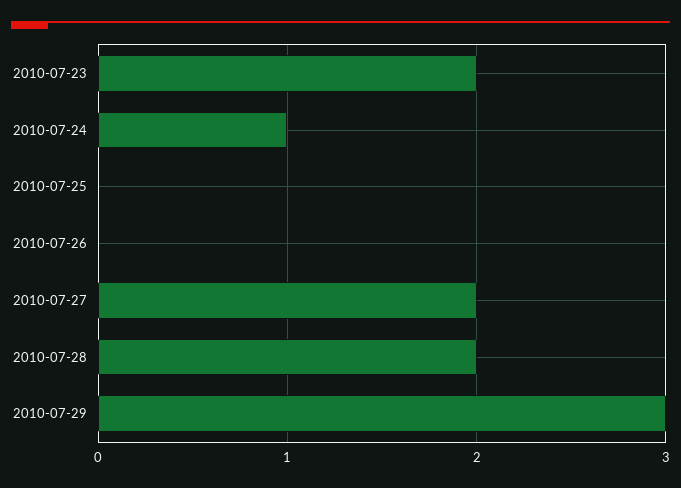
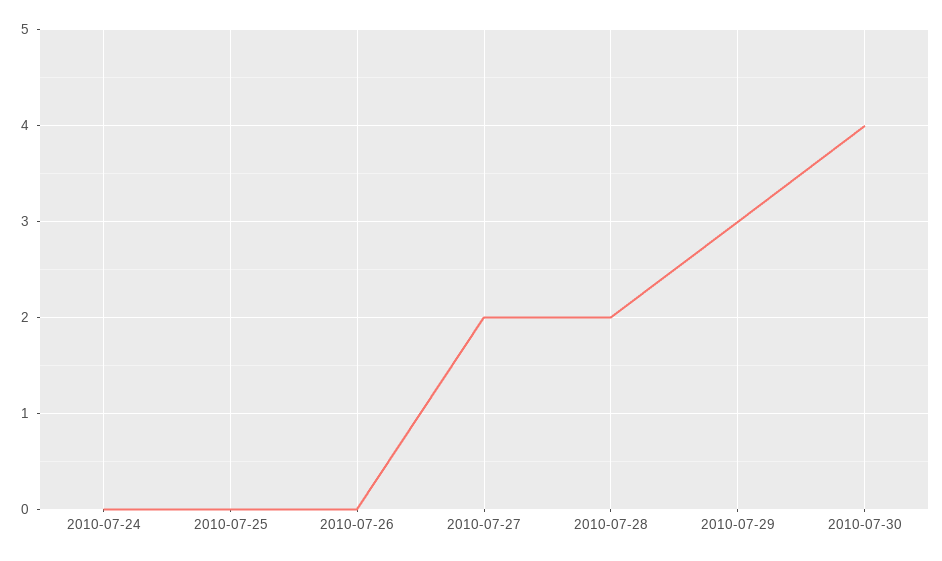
2010-07-23: 2 -> none
2010-07-24: 1 -> 0
2010-07-30: none -> 4

